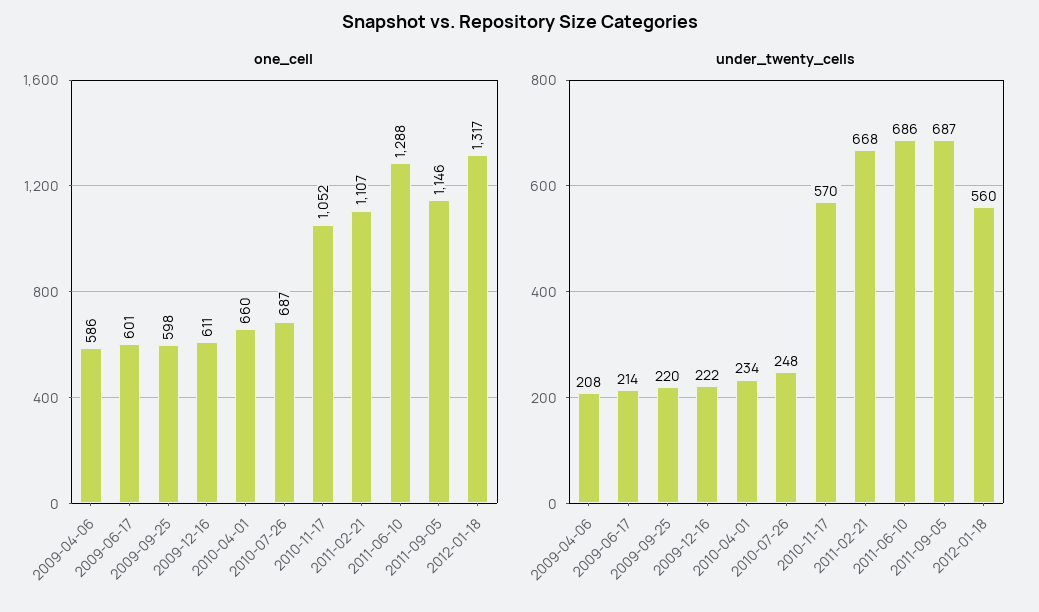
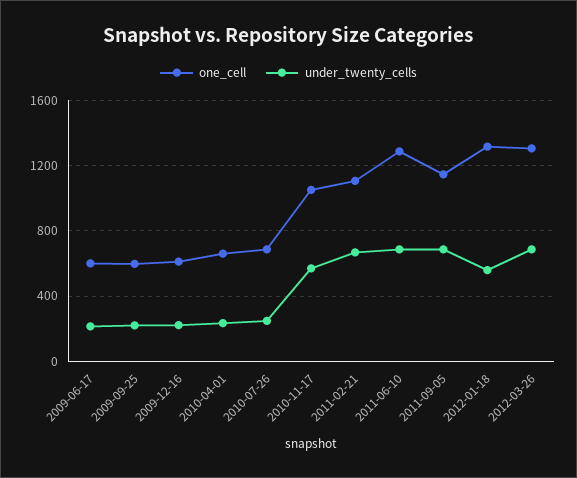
one_cell, 2009-04-06: 586 -> none
under_twenty_cells, 2009-04-06: 208 -> none
one_cell, 2012-03-26: none -> 1300
under_twenty_cells, 2012-03-26: none -> 700

